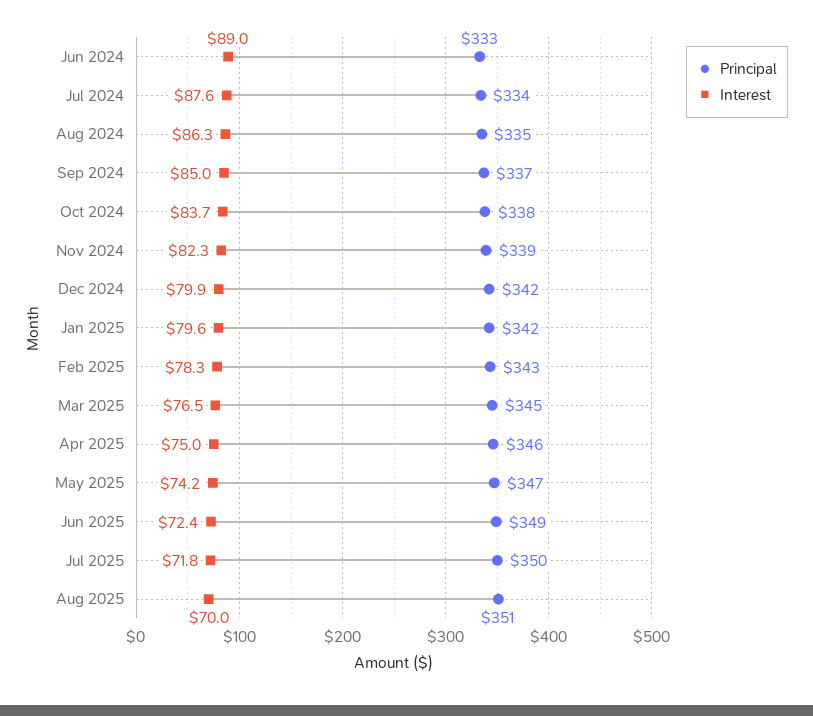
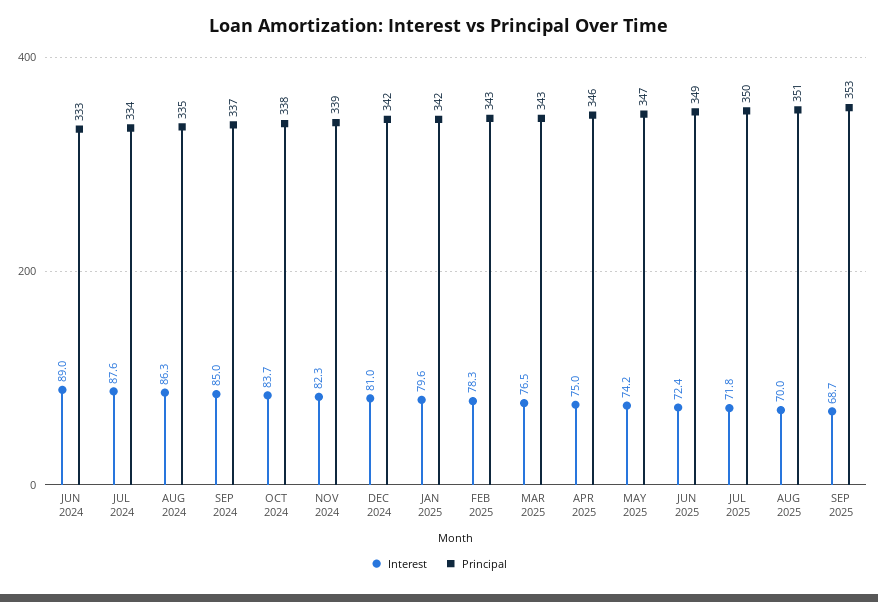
Interest, Dec 2024: 79.9 -> 81
Principal, Mar 2025: 345 -> 343
Interest, SEP 2025: none -> 68.7
Principal, SEP 2025: none -> 353

